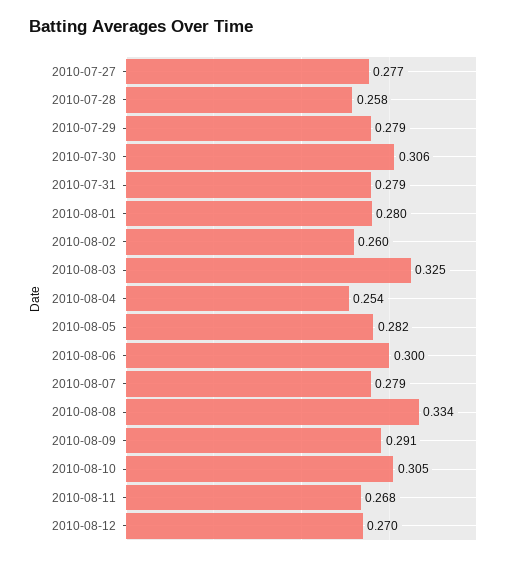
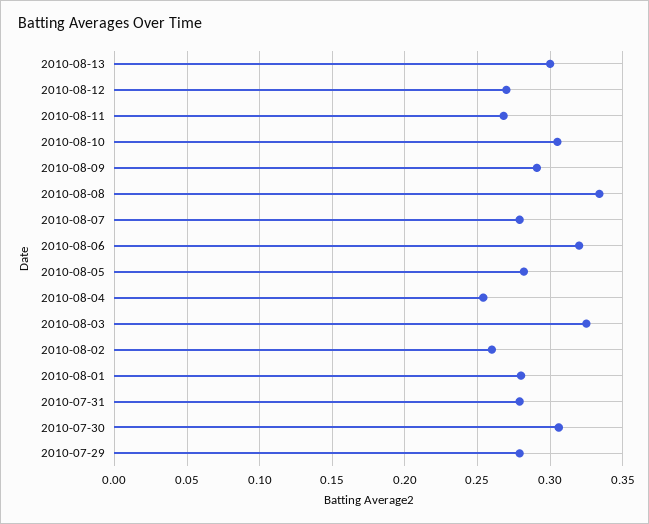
2010-07-27: 0.277 -> none
2010-07-28: 0.258 -> none
2010-08-06: 0.3 -> 0.32
2010-08-13: none -> 0.3

